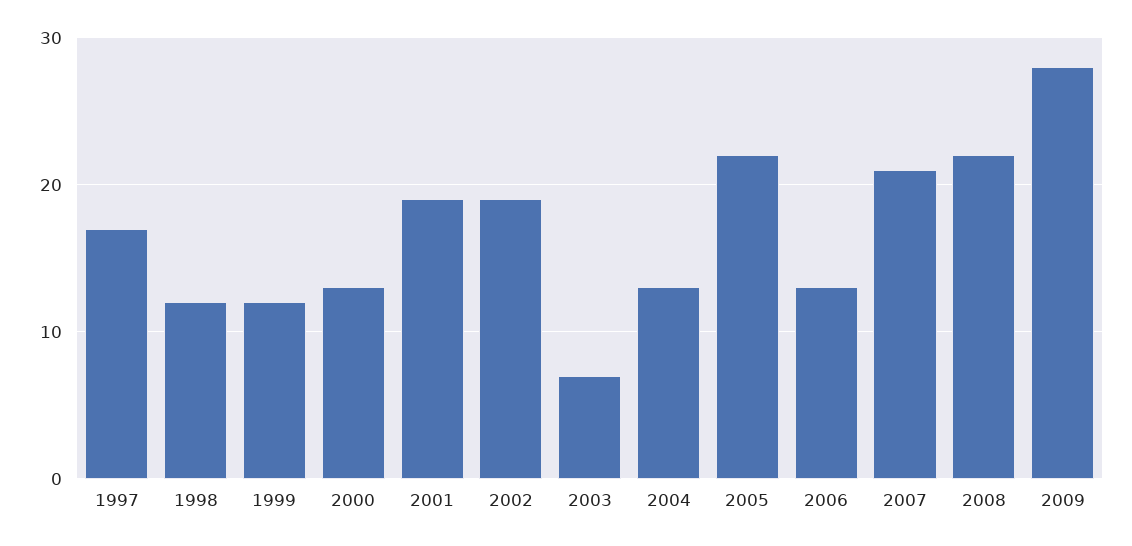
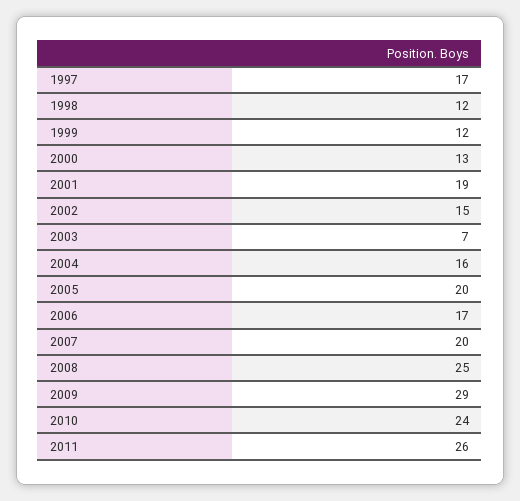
2002: 19 -> 15
2004: 13 -> 16
2005: 22 -> 20
2006: 13 -> 17
2007: 21 -> 20
2008: 22 -> 25
2009: 28 -> 29
2010: none -> 24
2011: none -> 26

